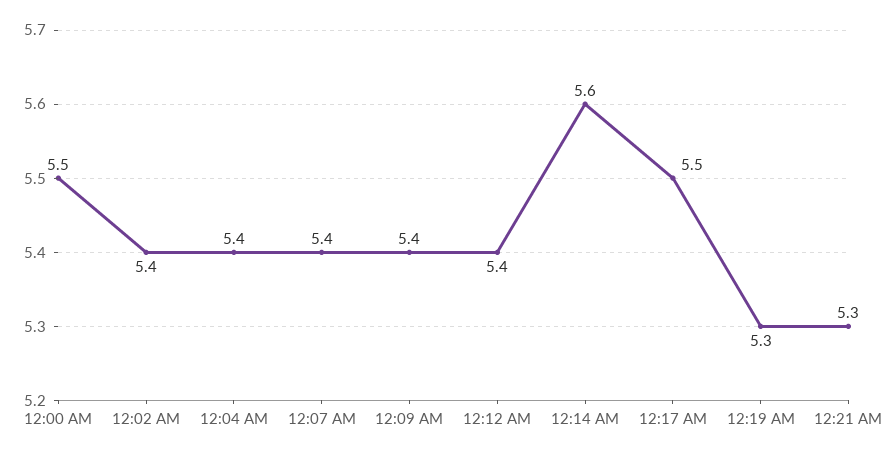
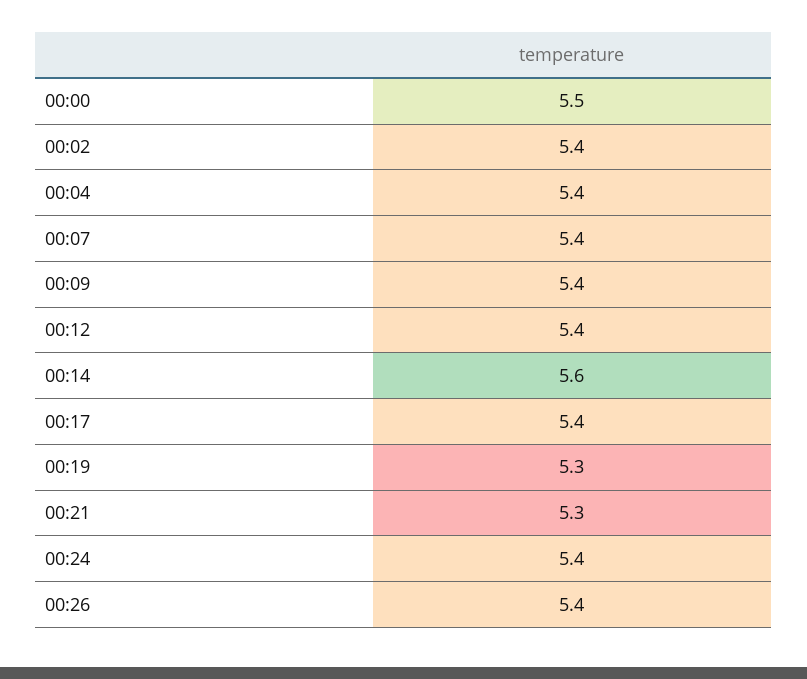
12:17 AM: 5.5 -> 5.4
00:24: none -> 5.4
00:26: none -> 5.4

